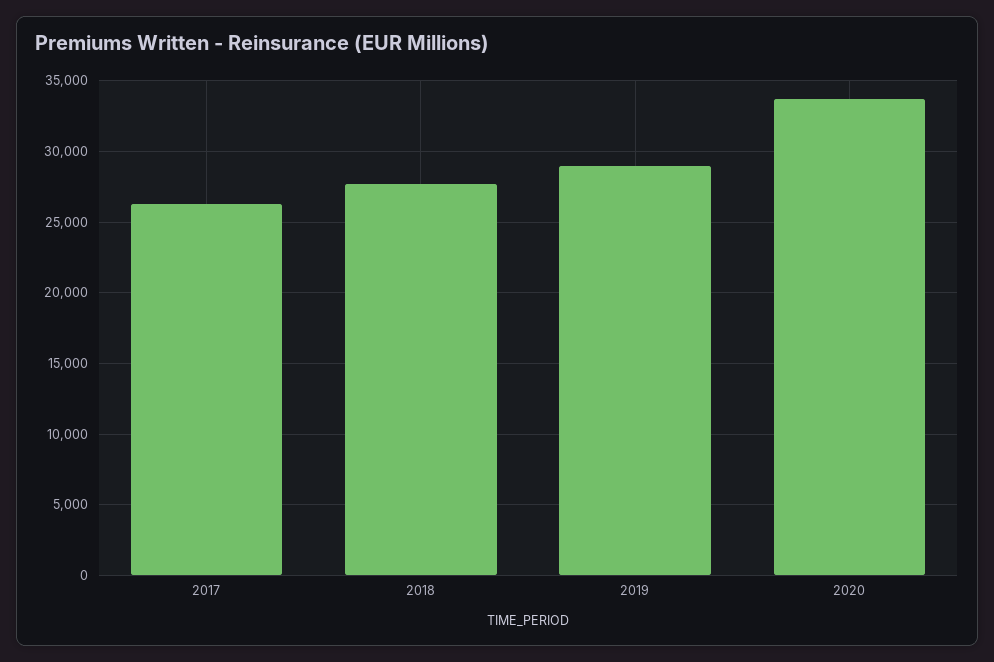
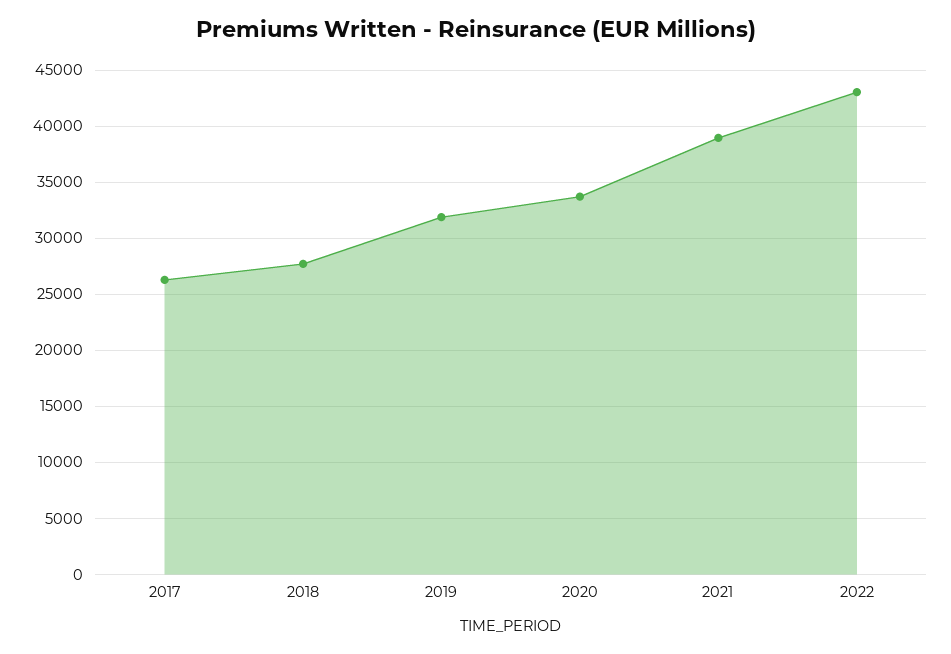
2019: 29000 -> 32000
2021: none -> 39000
2022: none -> 43000

